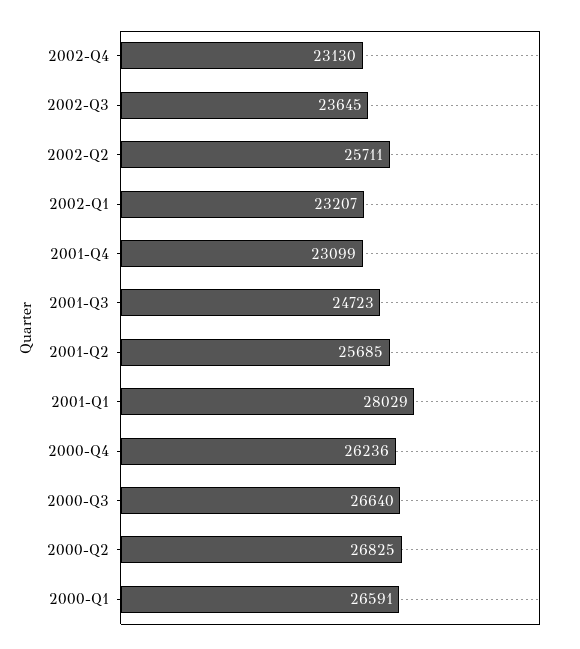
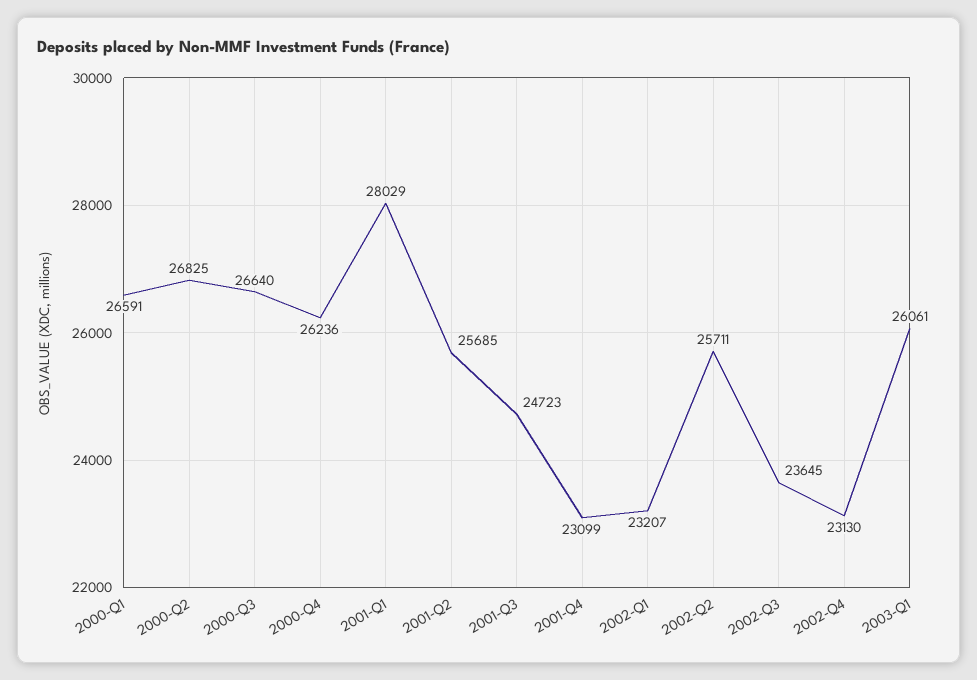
2003-Q1: none -> 26061

